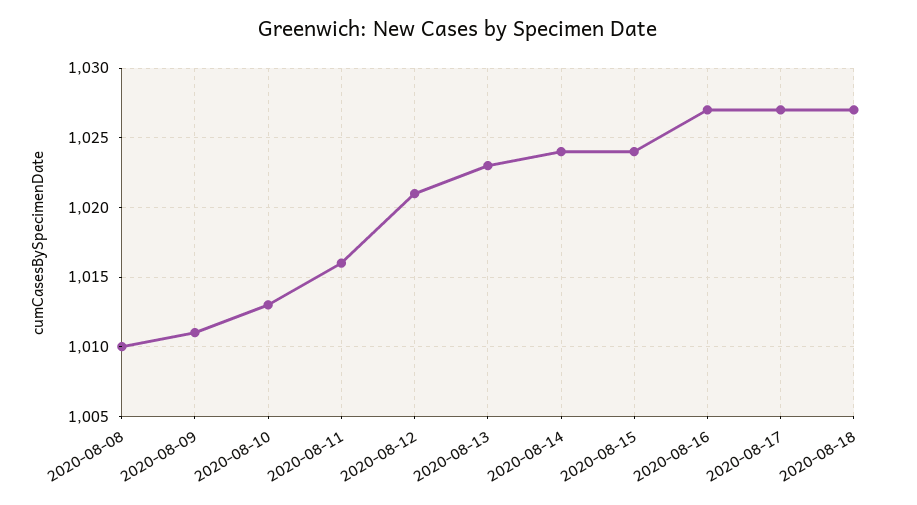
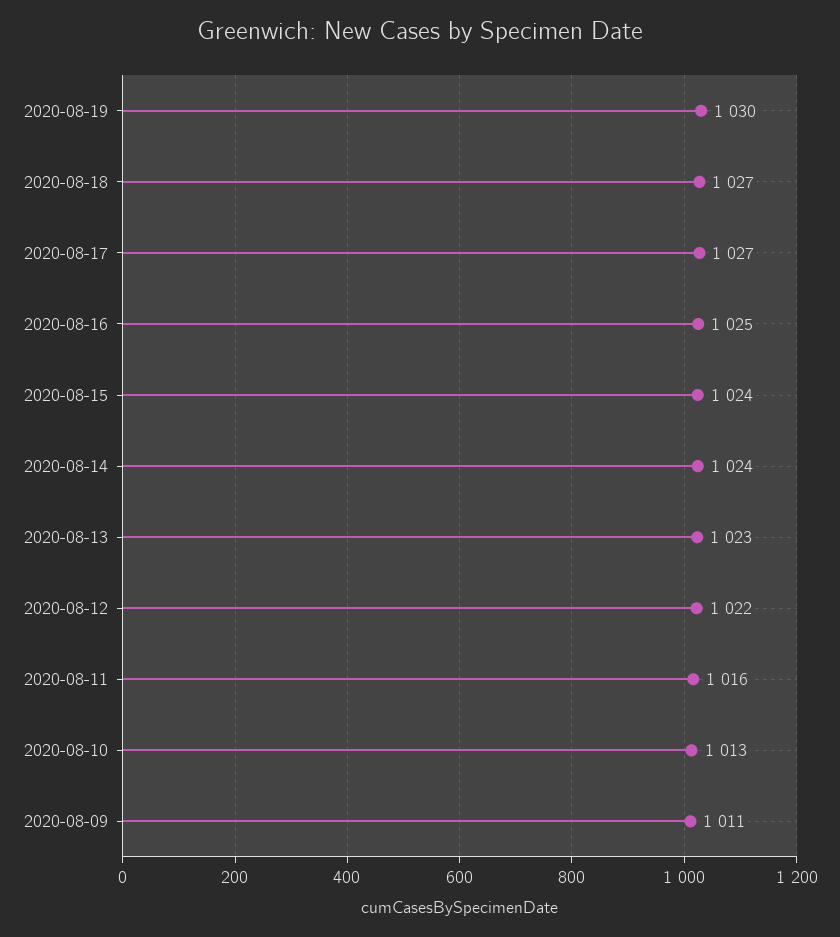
2020-08-08: 1010 -> none
2020-08-12: 1021 -> 1022
2020-08-16: 1027 -> 1025
2020-08-19: none -> 1030

